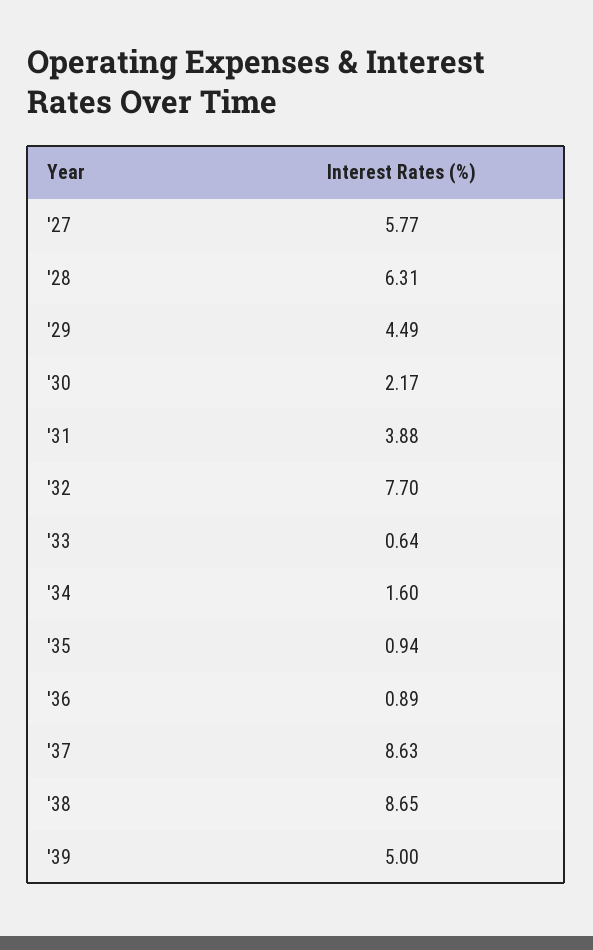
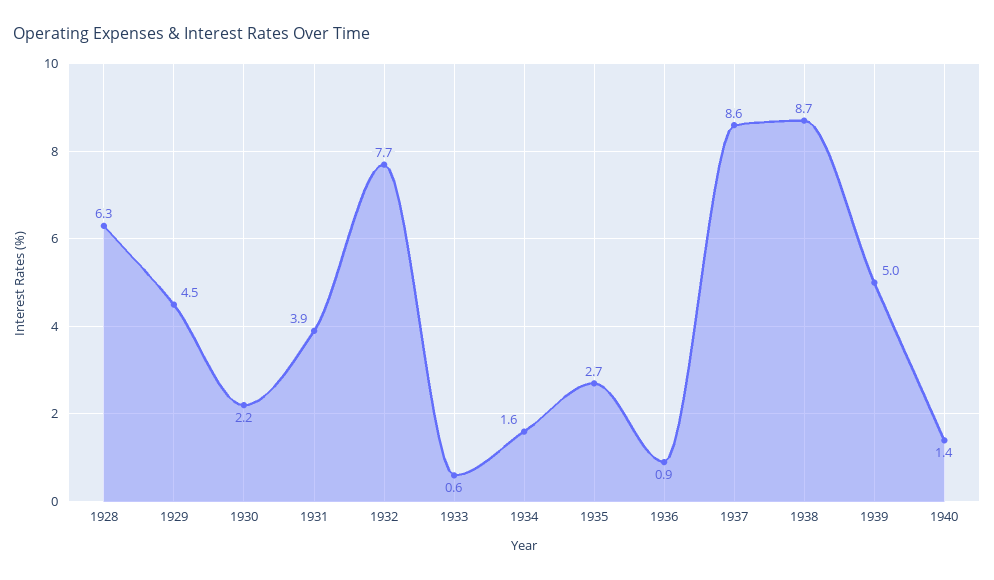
'27: 5.77 -> none
'35: 0.94 -> 2.7
1940: none -> 1.4

